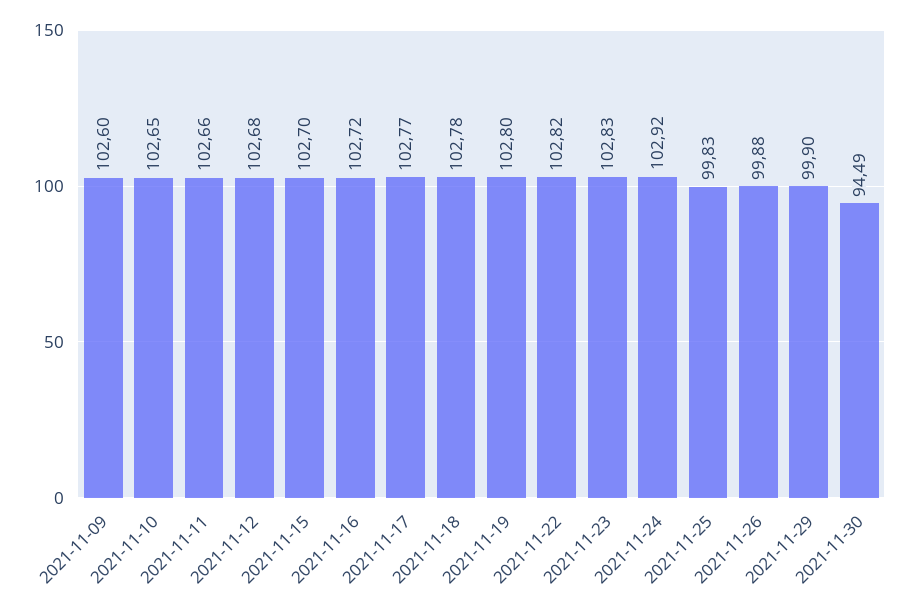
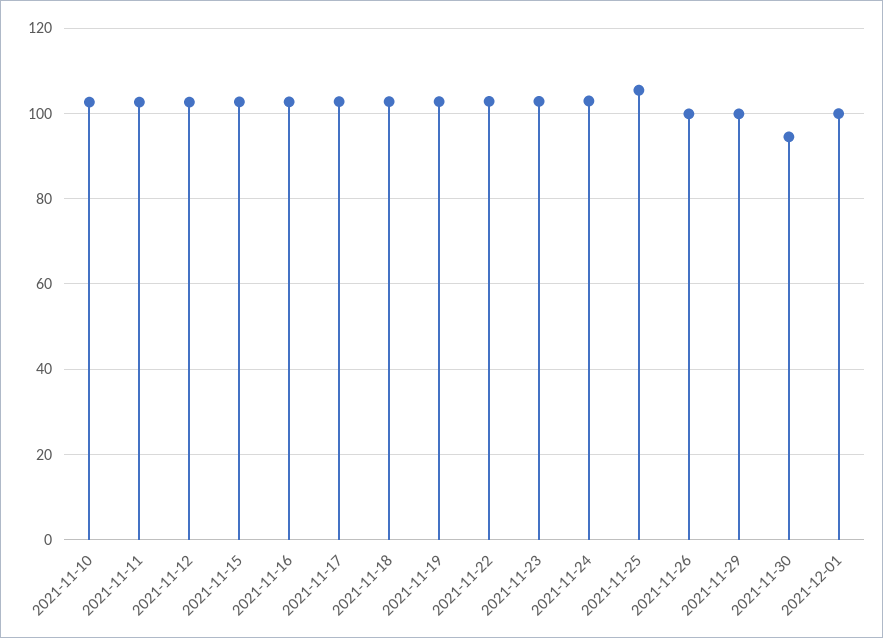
2021-11-09: 102.6 -> none
2021-11-25: 99.83 -> 106
2021-12-01: none -> 100

